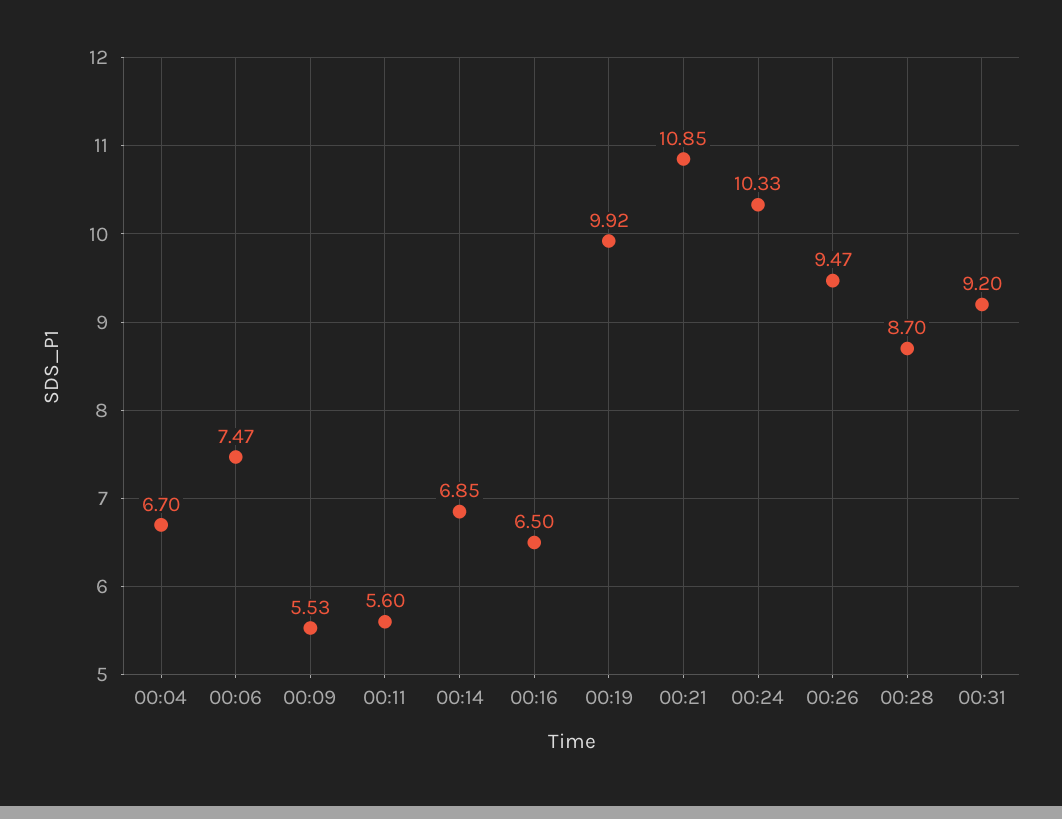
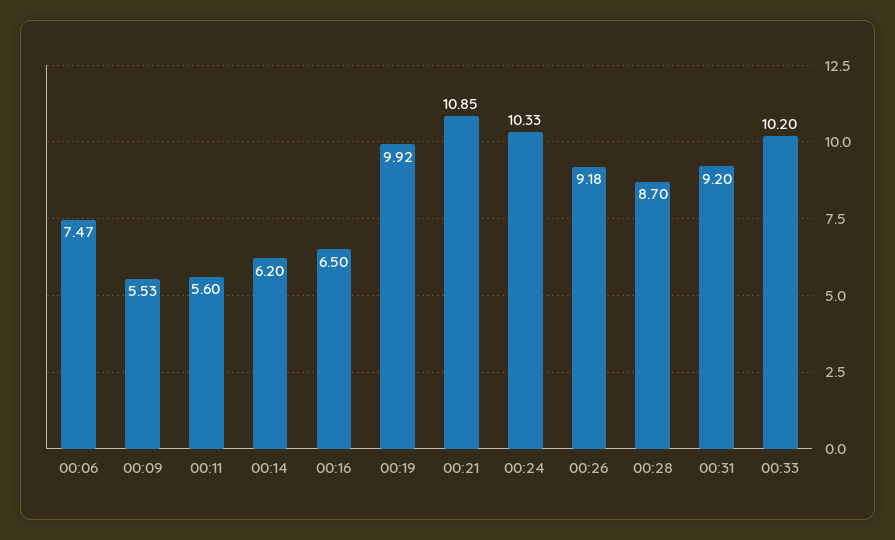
00:04: 6.7 -> none
00:14: 6.85 -> 6.2
00:26: 9.47 -> 9.18
00:33: none -> 10.2

